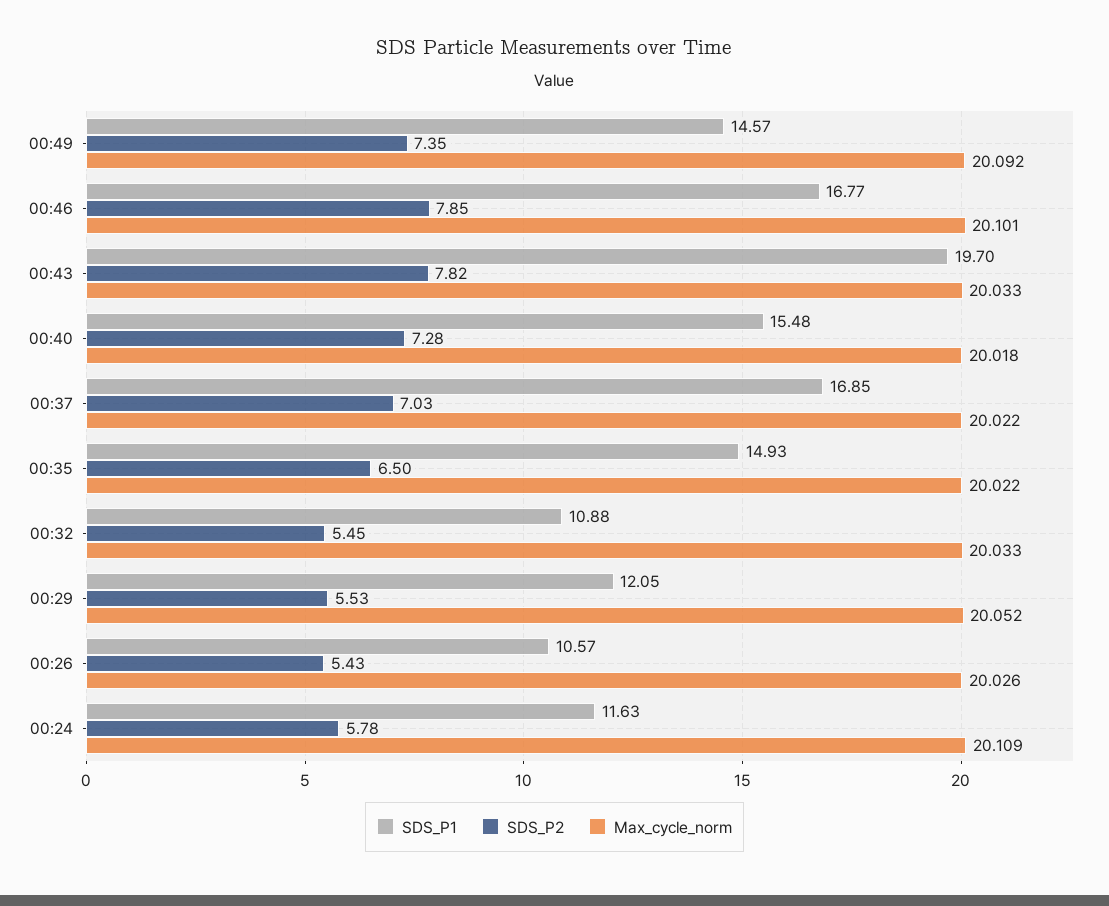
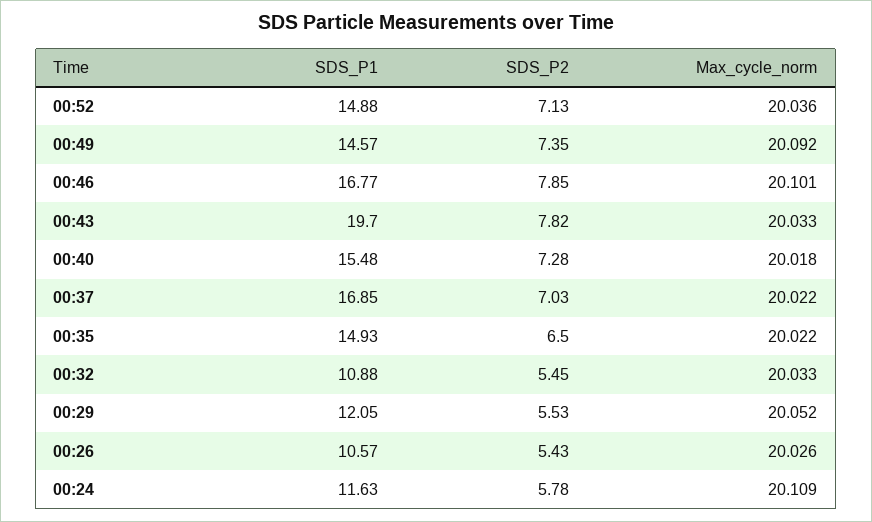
SDS_P1, 00:52: none -> 14.88
SDS_P2, 00:52: none -> 7.13
Max_cycle_norm, 00:52: none -> 20.036

